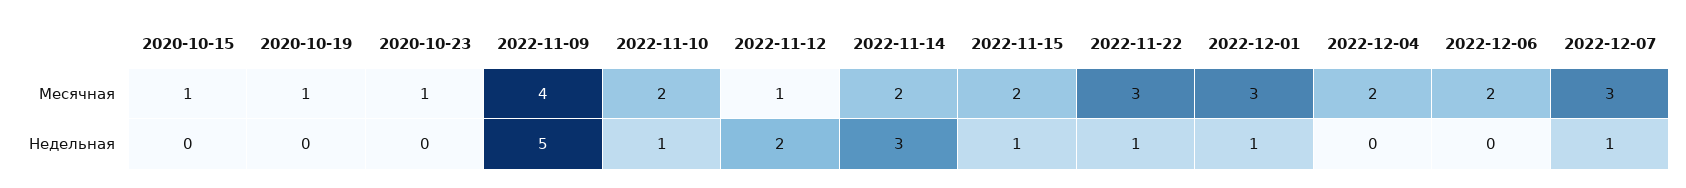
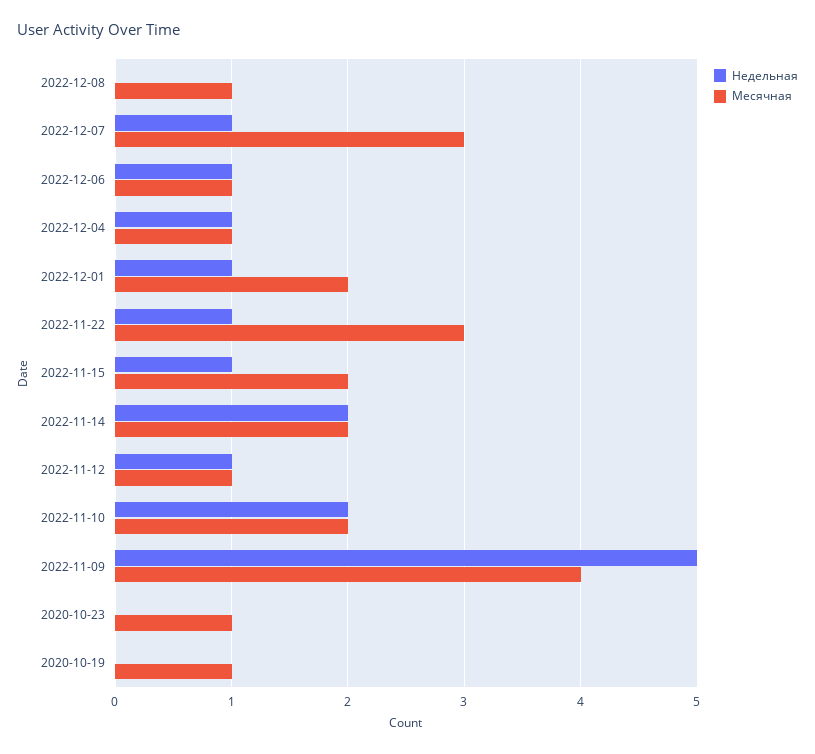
Месячная, 2020-10-15: 1 -> none
Месячная, 2022-12-01: 3 -> 2
Месячная, 2022-12-04: 2 -> 1
Месячная, 2022-12-06: 2 -> 1
Недельная, 2020-10-15: 0 -> none
Недельная, 2022-11-10: 1 -> 2
Недельная, 2022-11-12: 2 -> 1
Недельная, 2022-11-14: 3 -> 2
Недельная, 2022-12-04: 0 -> 1
Недельная, 2022-12-06: 0 -> 1
Недельная, 2022-12-08: none -> 0
Месячная, 2022-12-08: none -> 1

